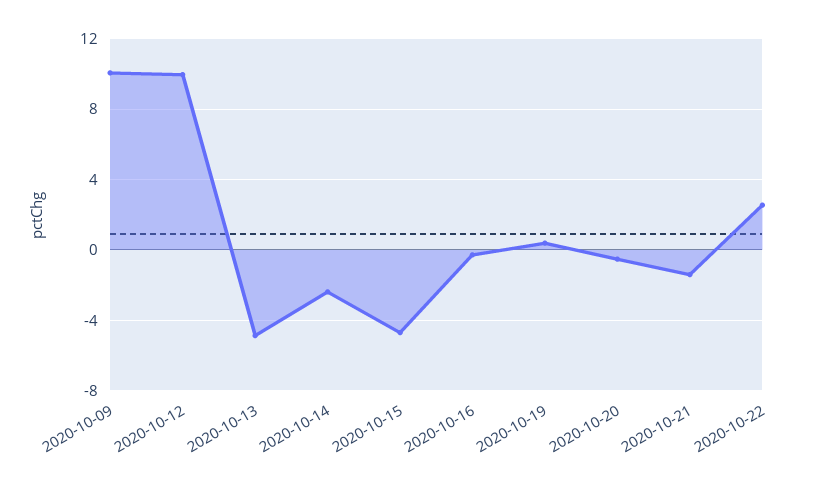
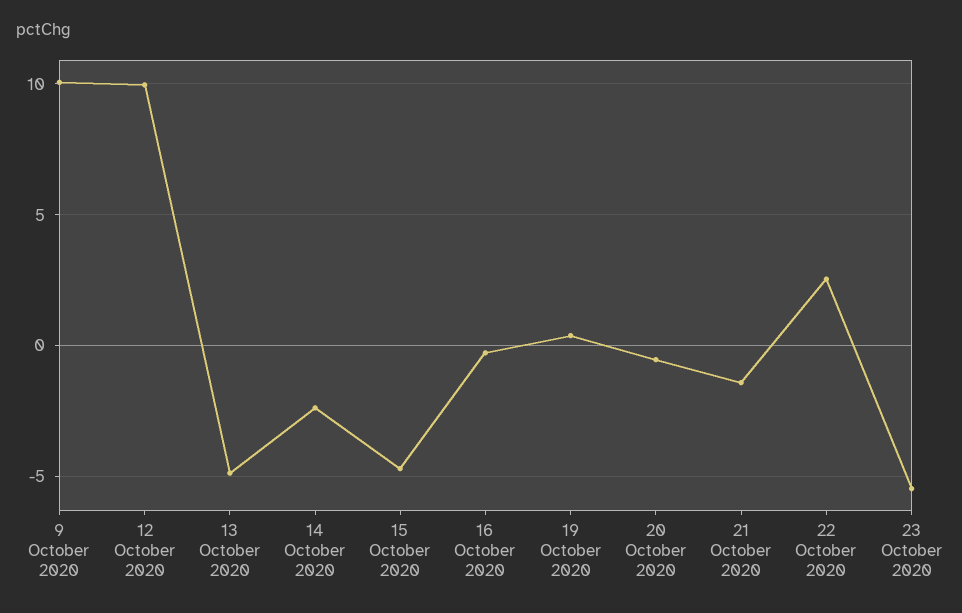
23 October 2020: none -> -5.5

